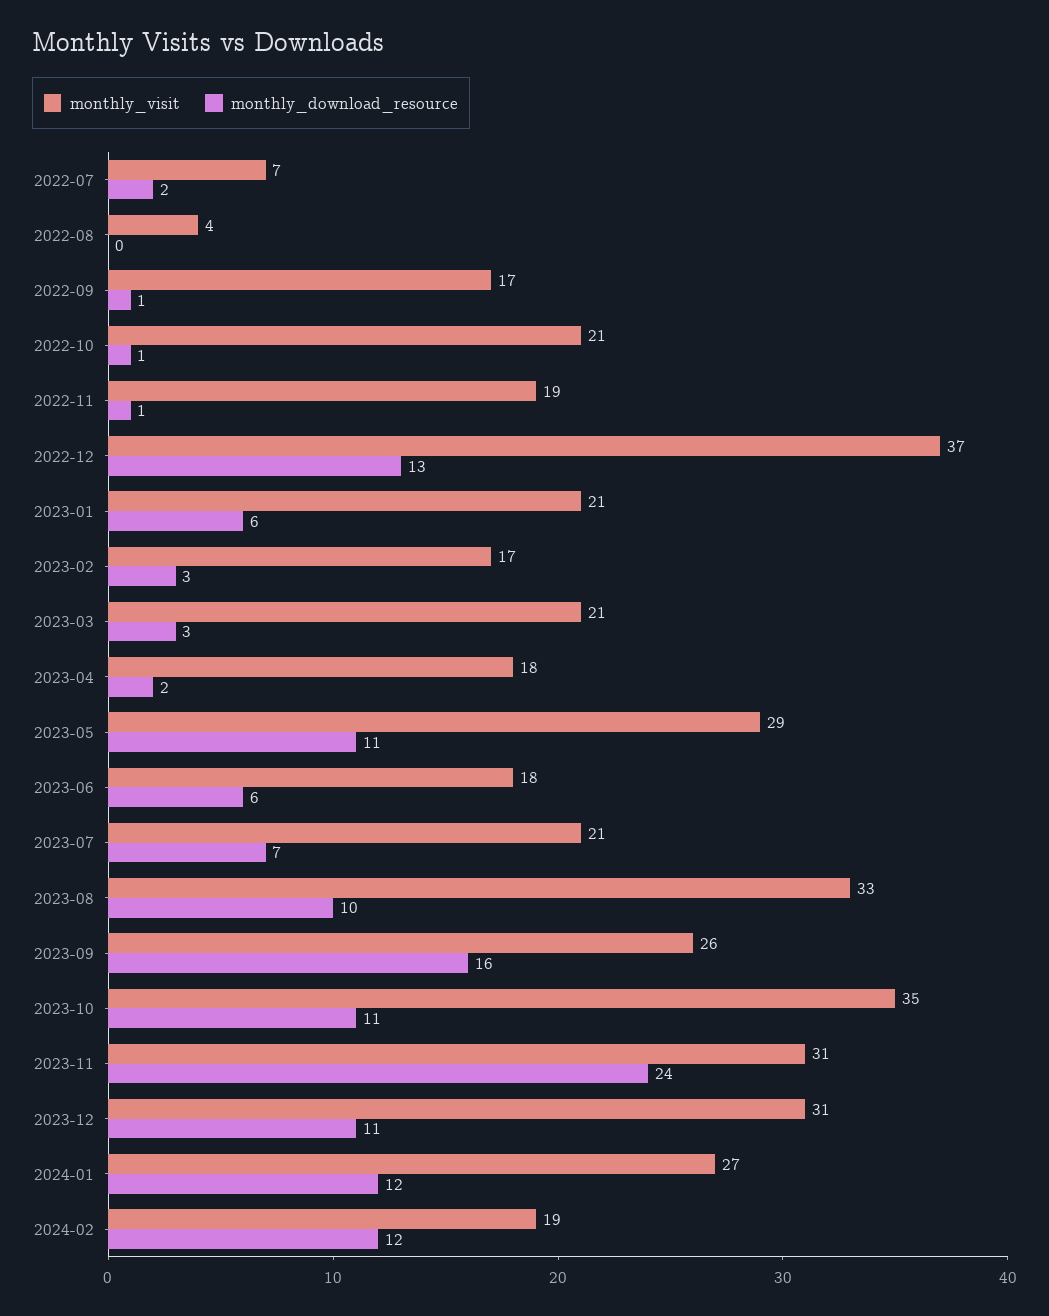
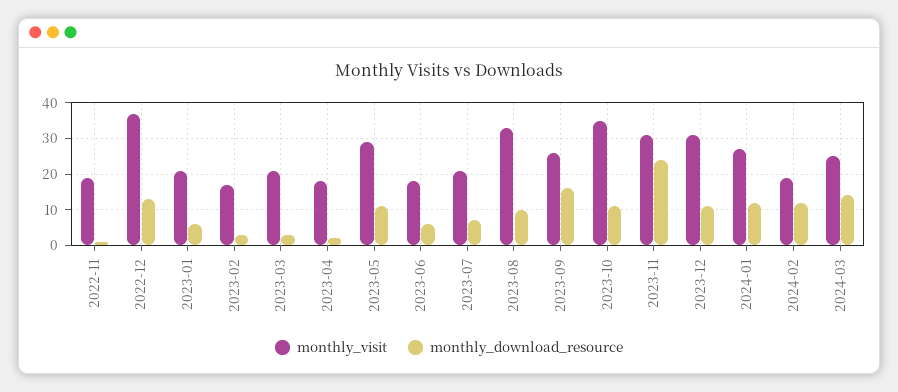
monthly_visit, 2022-07: 7 -> none
monthly_download_resource, 2022-07: 2 -> none
monthly_visit, 2022-08: 4 -> none
monthly_download_resource, 2022-08: 0 -> none
monthly_visit, 2022-09: 17 -> none
monthly_download_resource, 2022-09: 1 -> none
monthly_visit, 2022-10: 21 -> none
monthly_download_resource, 2022-10: 1 -> none
monthly_visit, 2024-03: none -> 25
monthly_download_resource, 2024-03: none -> 15

